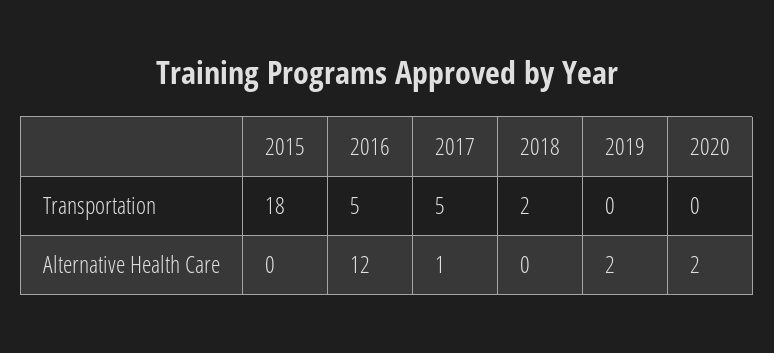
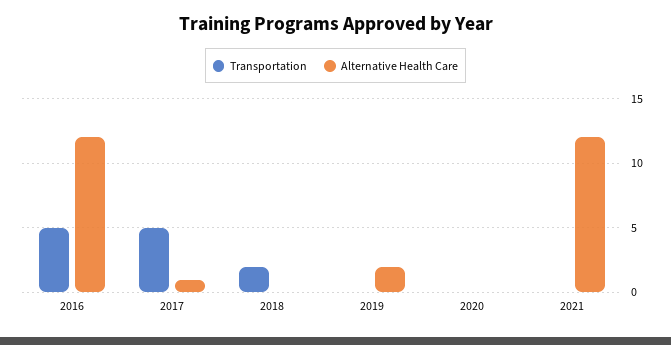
Transportation, 2015: 18 -> none
Alternative Health Care, 2015: 0 -> none
Alternative Health Care, 2020: 2 -> 0
Transportation, 2021: none -> 0
Alternative Health Care, 2021: none -> 12

